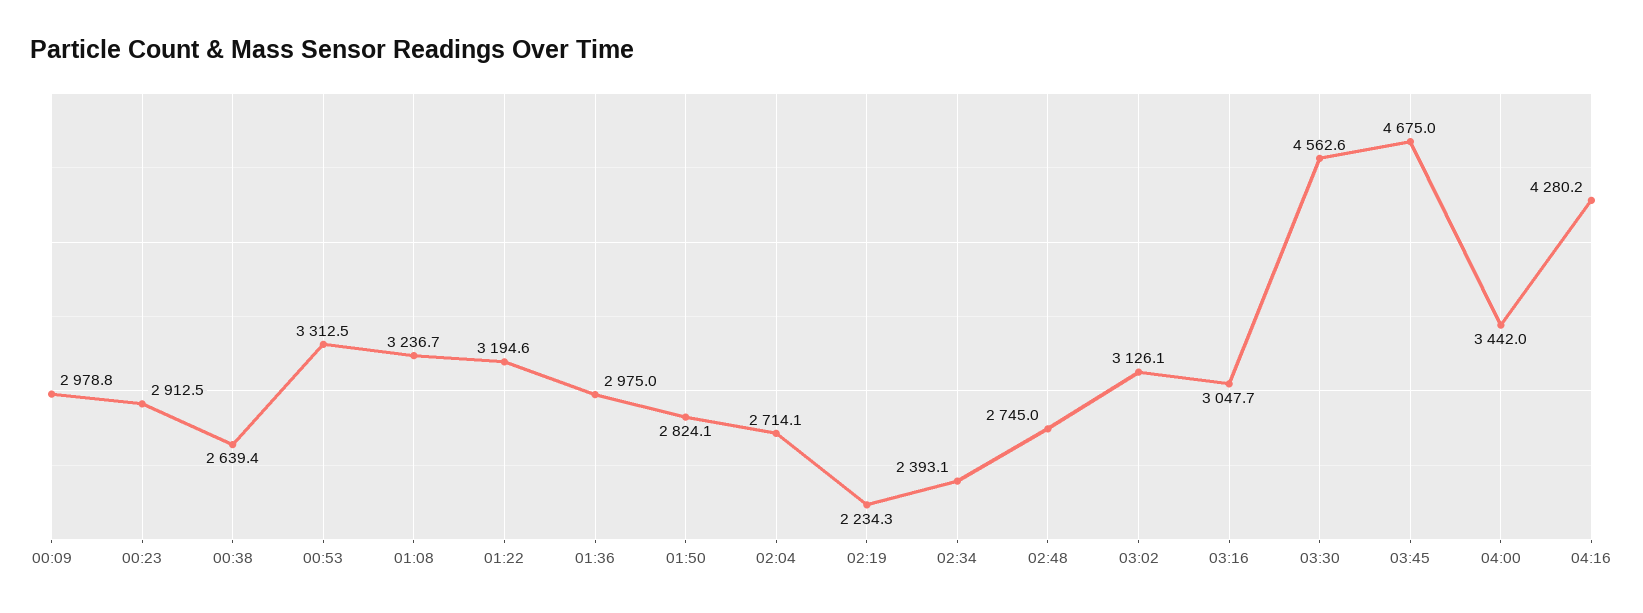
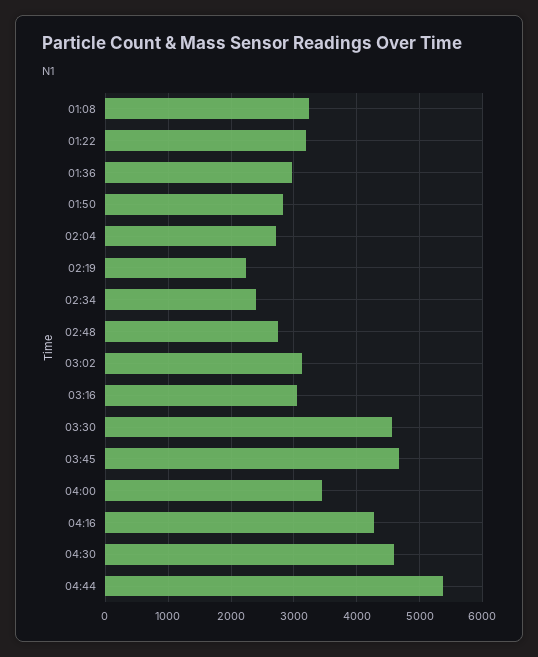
00:09: 2978.8 -> none
00:23: 2912.5 -> none
00:38: 2639.4 -> none
00:53: 3312.5 -> none
04:30: none -> 4600
04:44: none -> 5400

